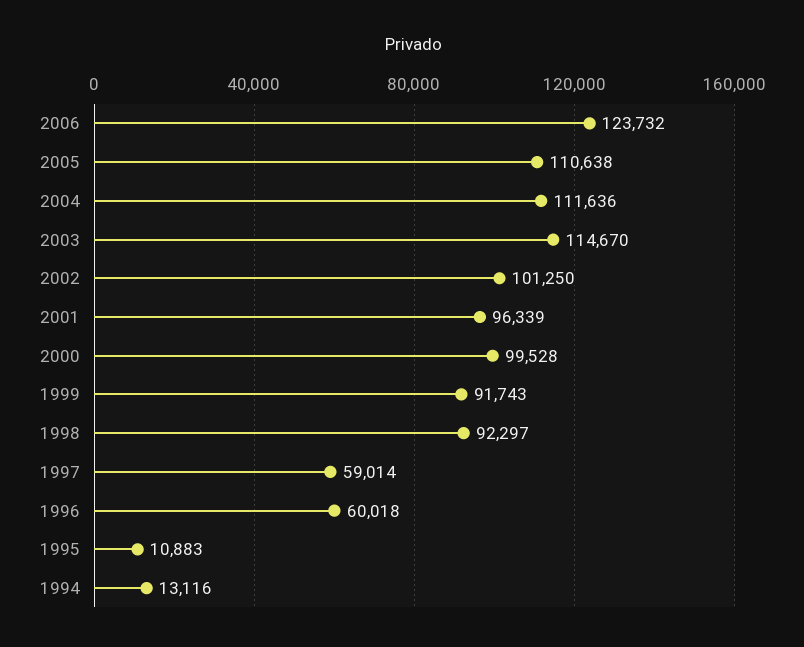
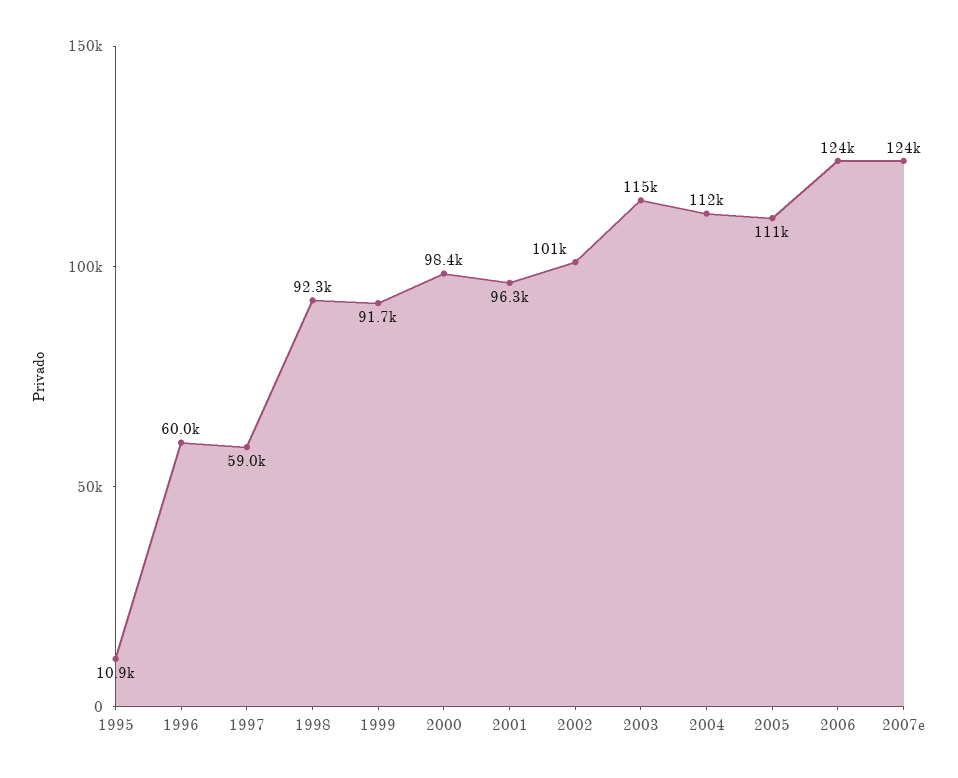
2000: 99528 -> 98400
1994: 13116 -> none
2007e: none -> 124000

